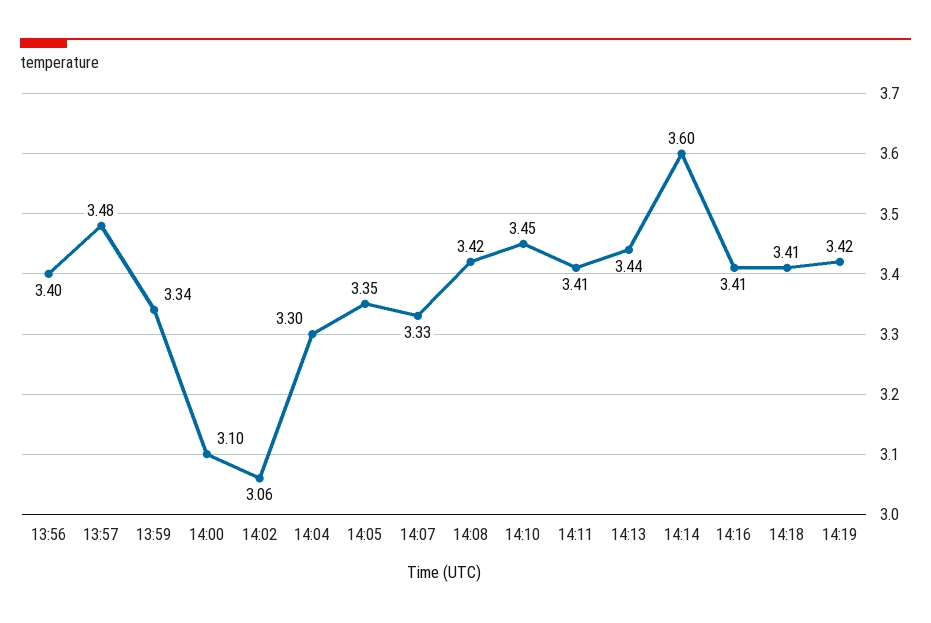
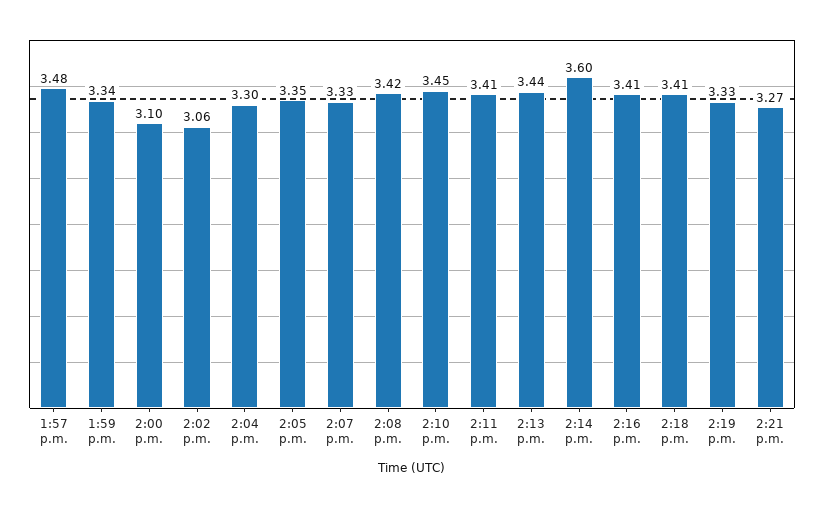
13:56: 3.4 -> none
14:19: 3.42 -> 3.33
2:21 p.m.: none -> 3.27

